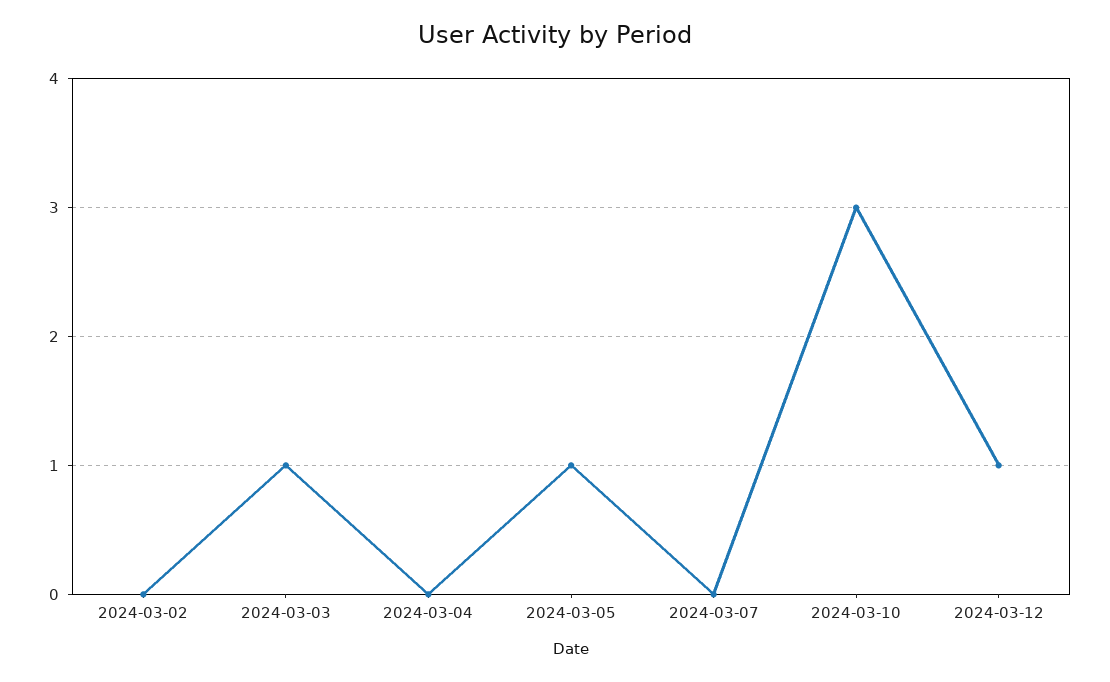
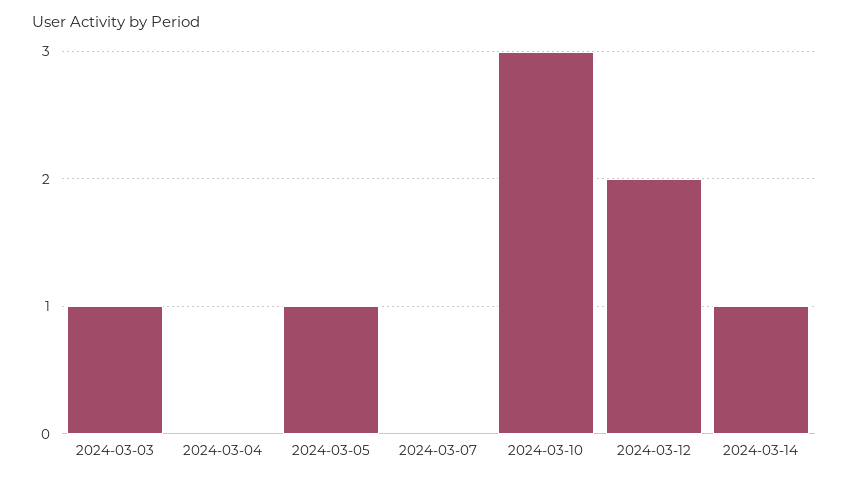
2024-03-02: 0 -> none
2024-03-12: 1 -> 2
2024-03-14: none -> 1

